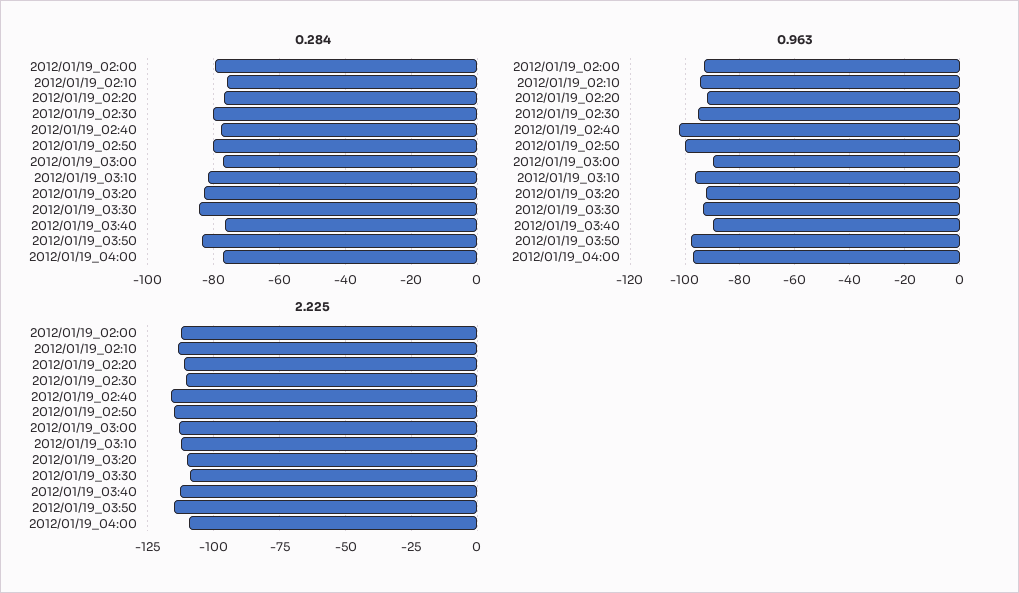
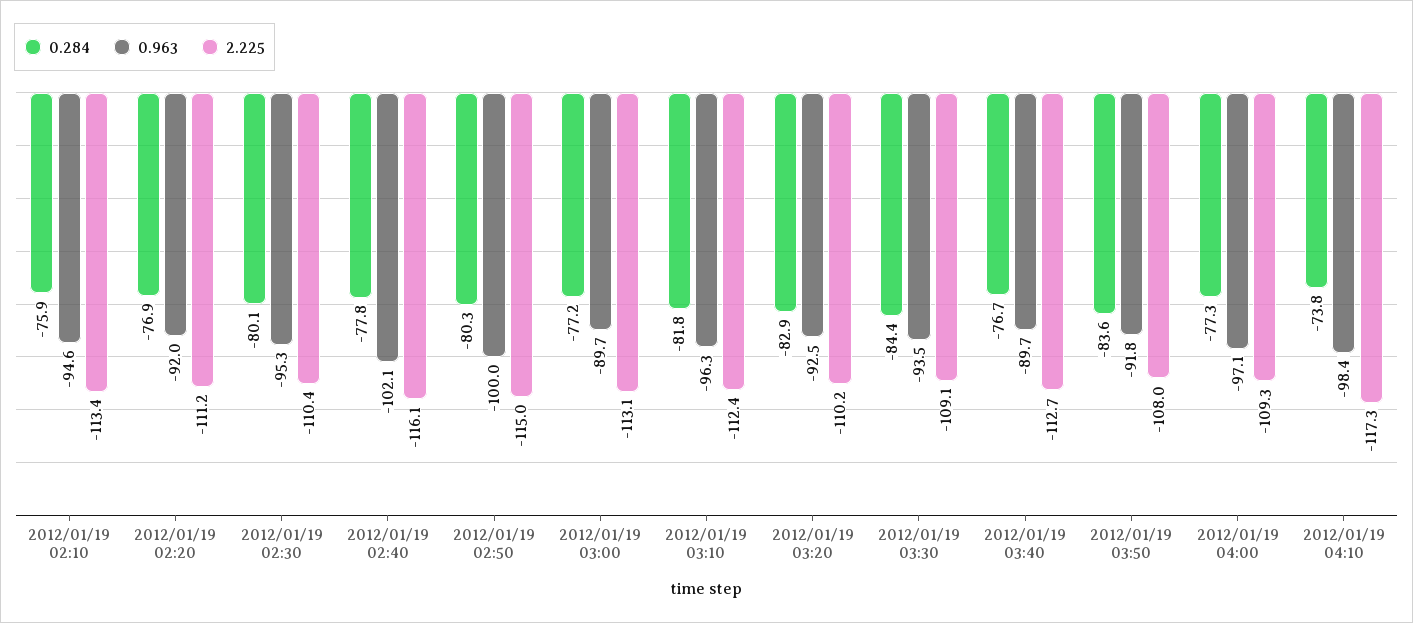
0.284, 2012/01/19_02:00: -80 -> none
0.963, 2012/01/19_02:00: -92.5 -> none
0.963, 2012/01/19_03:50: -97.5 -> -91.8
2.225, 2012/01/19_02:00: -112.5 -> none
2.225, 2012/01/19_03:50: -115 -> -108
0.284, 2012/01/19 04:10: none -> -73.8
0.963, 2012/01/19 04:10: none -> -98.4
2.225, 2012/01/19 04:10: none -> -117.3

